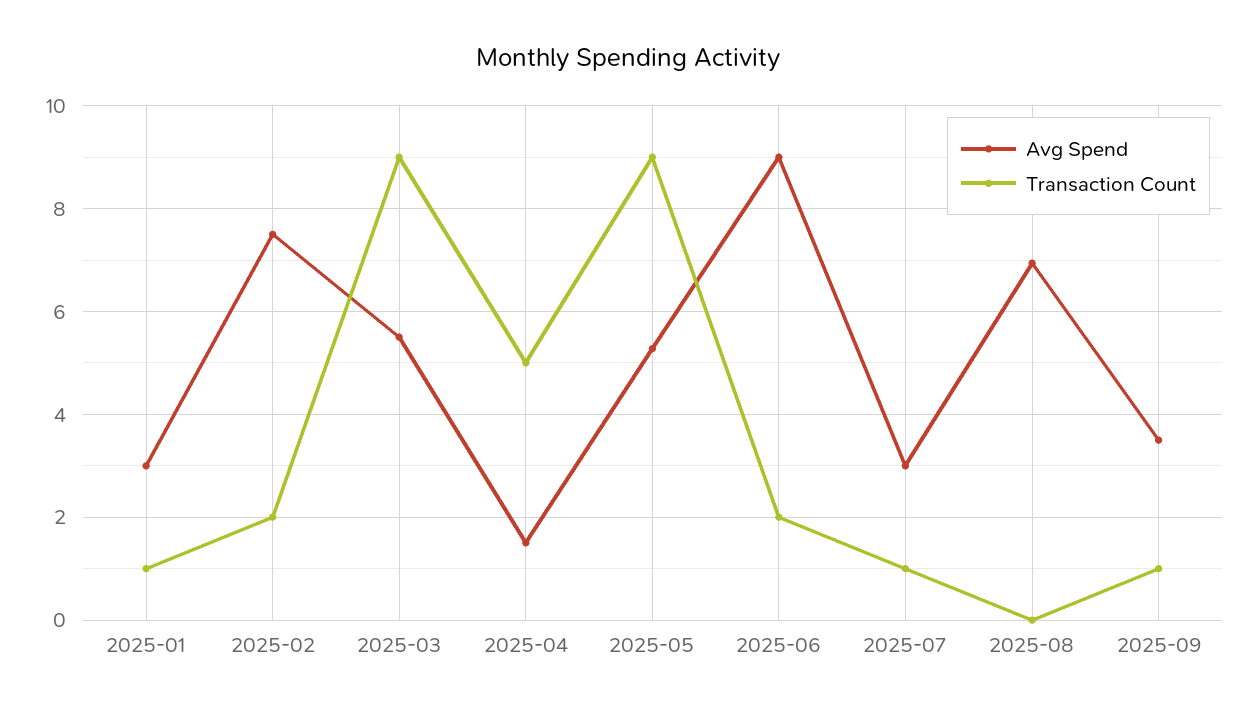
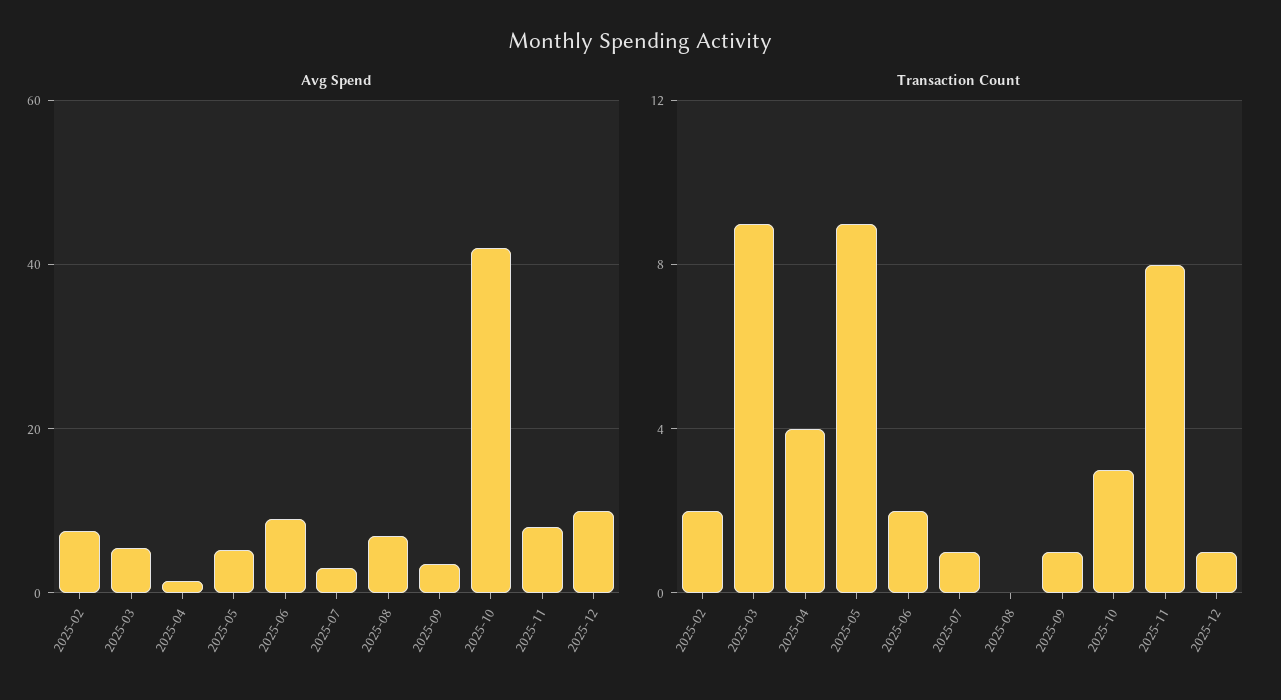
Avg Spend, 2025-01: 3 -> none
Transaction Count, 2025-01: 1 -> none
Transaction Count, 2025-04: 5 -> 4
Avg Spend, 2025-10: none -> 42
Avg Spend, 2025-11: none -> 8
Avg Spend, 2025-12: none -> 10
Transaction Count, 2025-10: none -> 3
Transaction Count, 2025-11: none -> 8
Transaction Count, 2025-12: none -> 1

